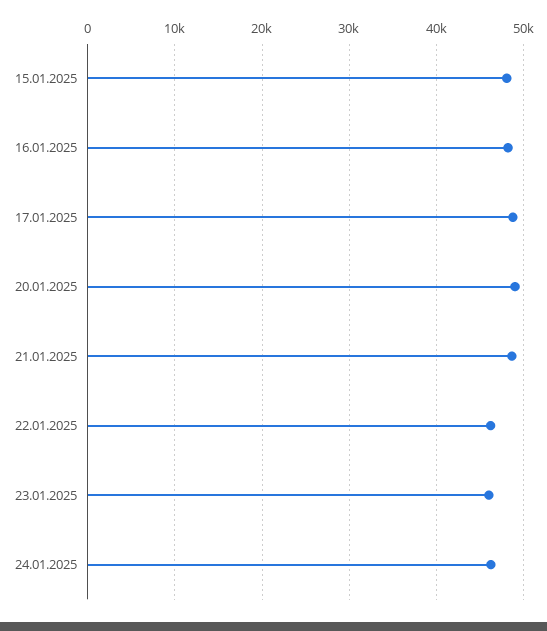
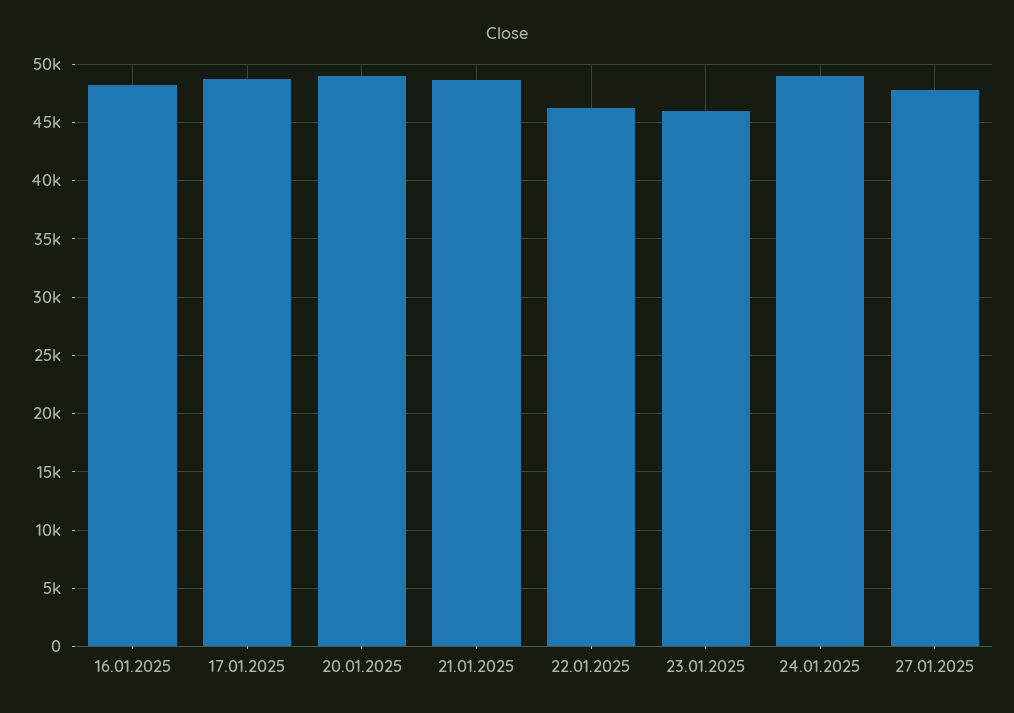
15.01.2025: 48000 -> none
24.01.2025: 46000 -> 49000
27.01.2025: none -> 48000

